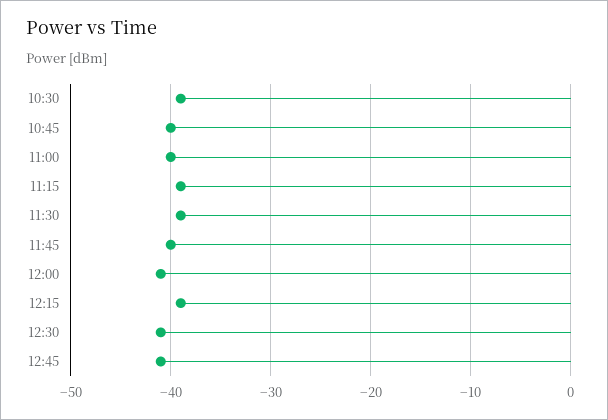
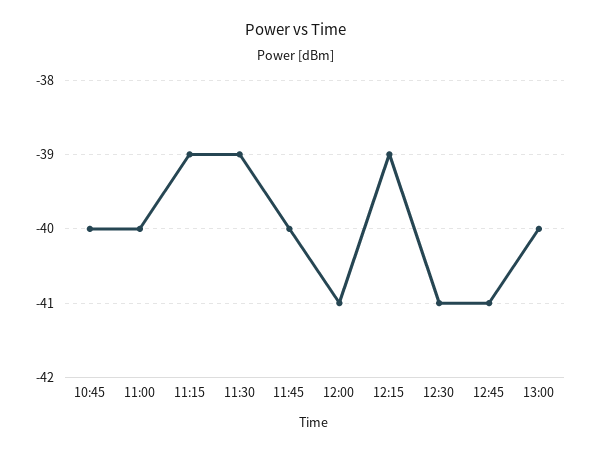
10:30: -39 -> none
13:00: none -> -40

